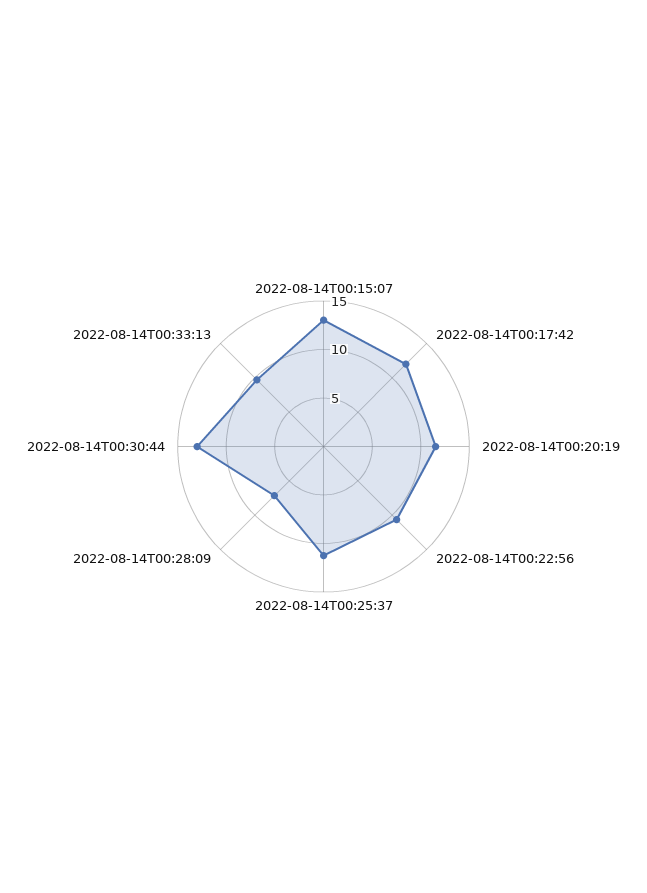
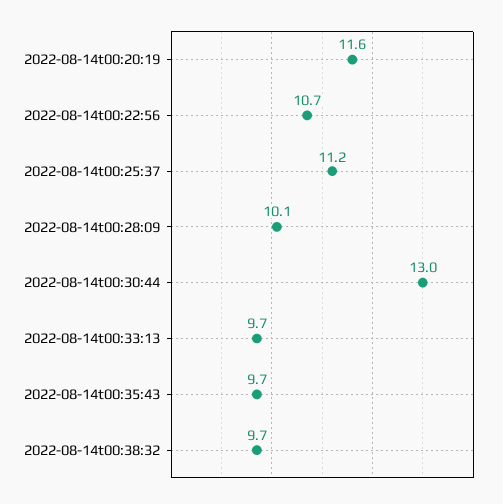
2022-08-14T00:15:07: 13 -> none
2022-08-14T00:17:42: 12 -> none
2022-08-14T00:28:09: 7 -> 10.1
2022-08-14t00:35:43: none -> 9.7
2022-08-14t00:38:32: none -> 9.7

